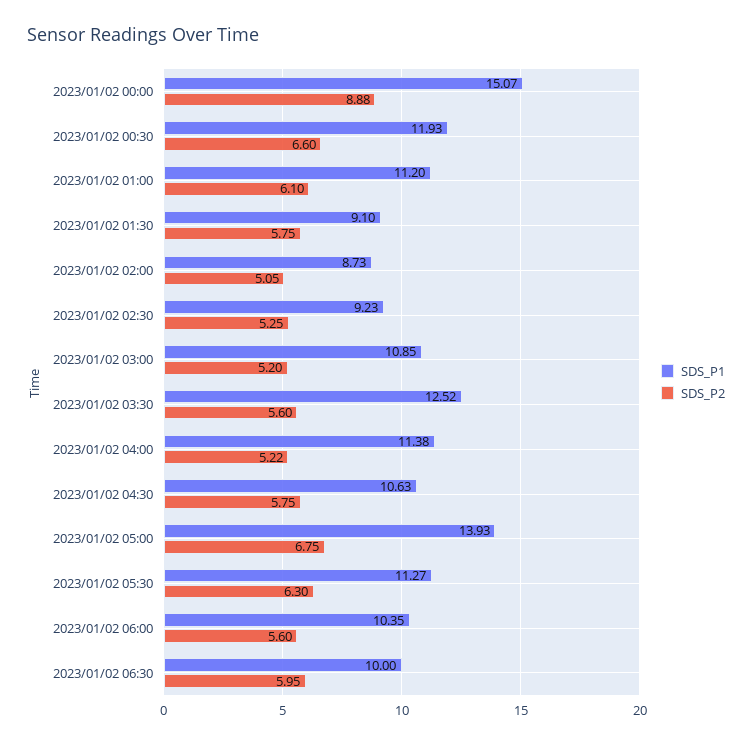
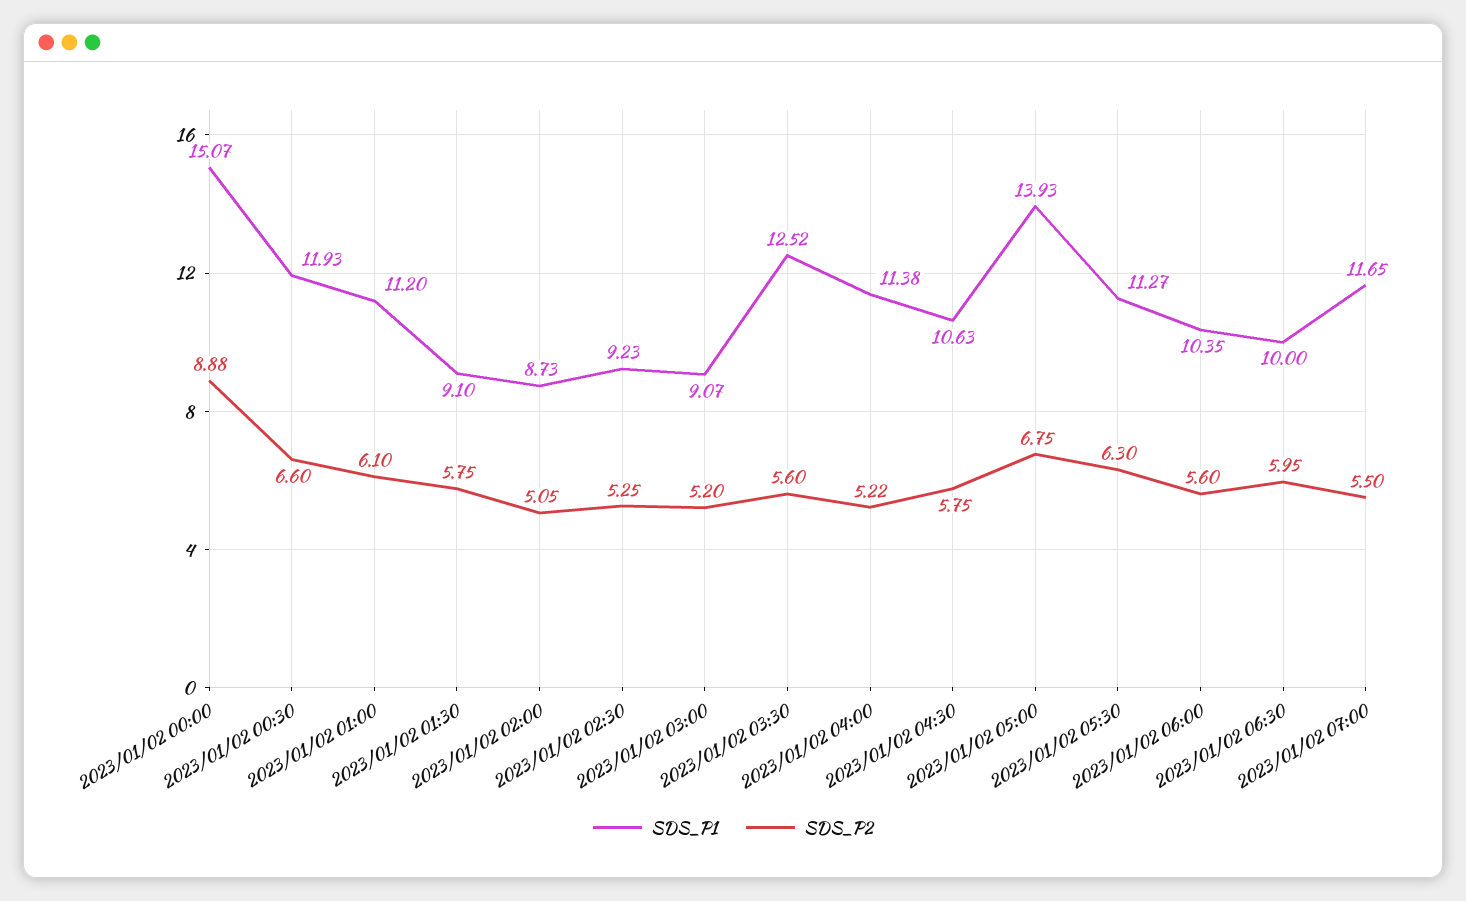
SDS_P1, 2023/01/02 03:00: 10.85 -> 9.07
SDS_P1, 2023/01/02 07:00: none -> 11.65
SDS_P2, 2023/01/02 07:00: none -> 5.5

